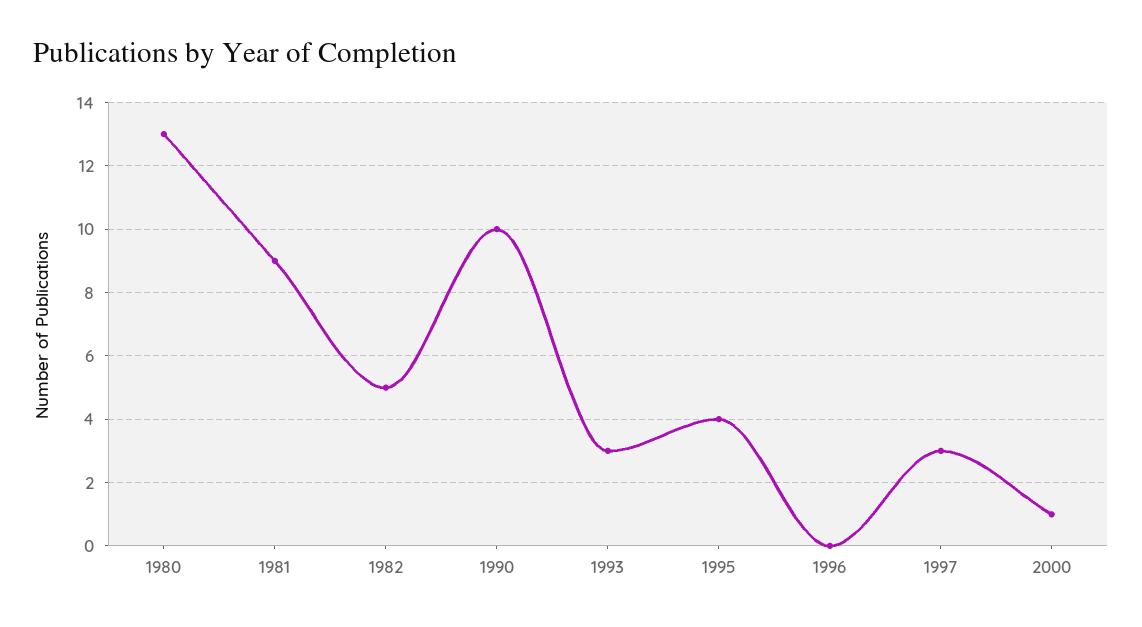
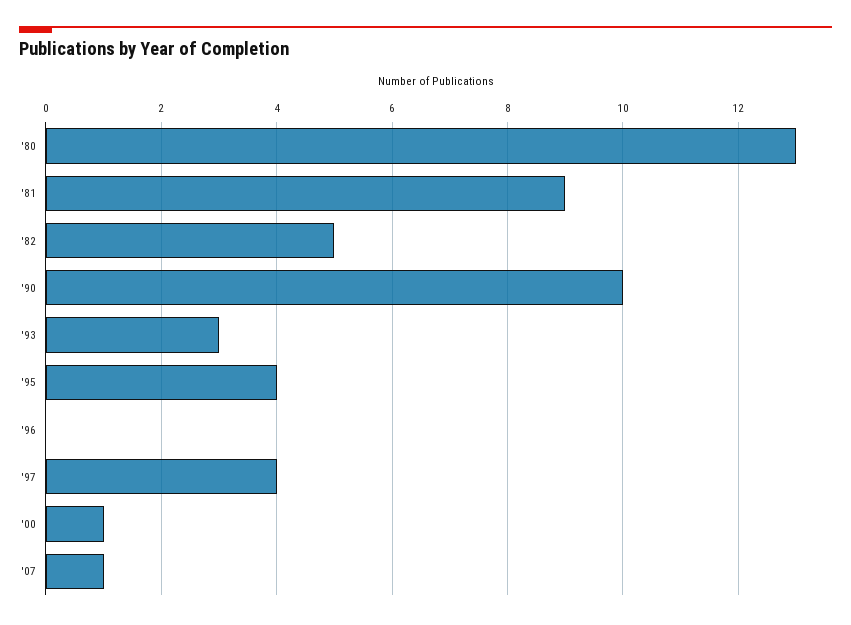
1997: 3 -> 4
'07: none -> 1

